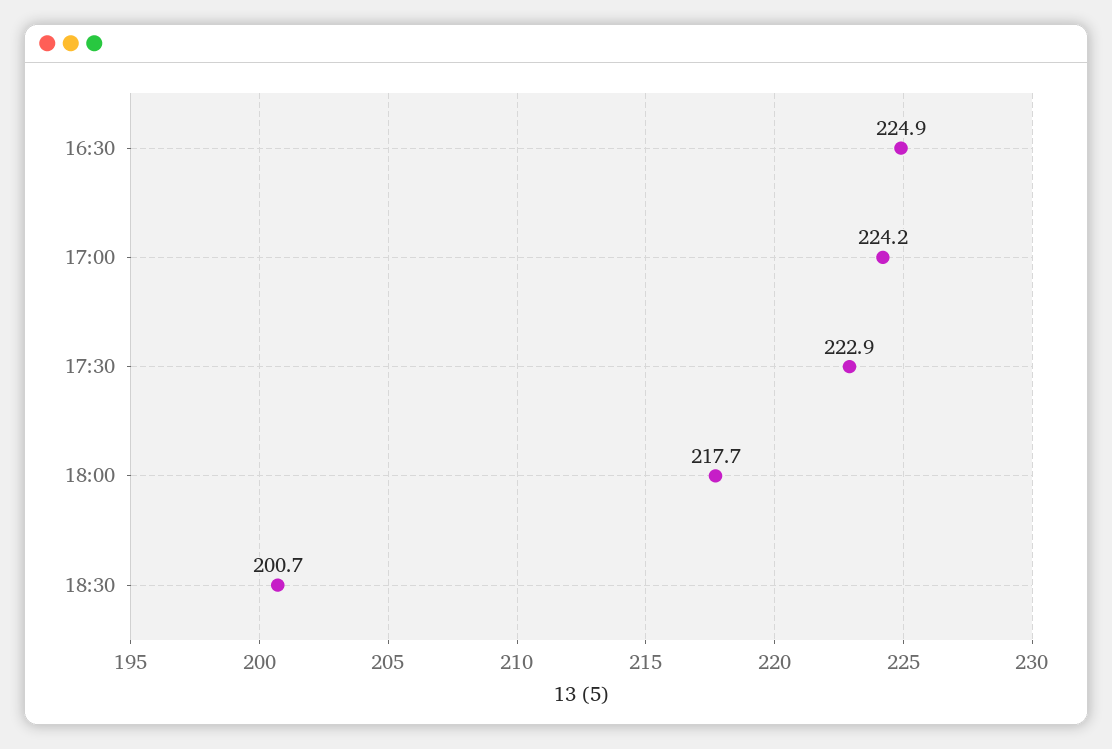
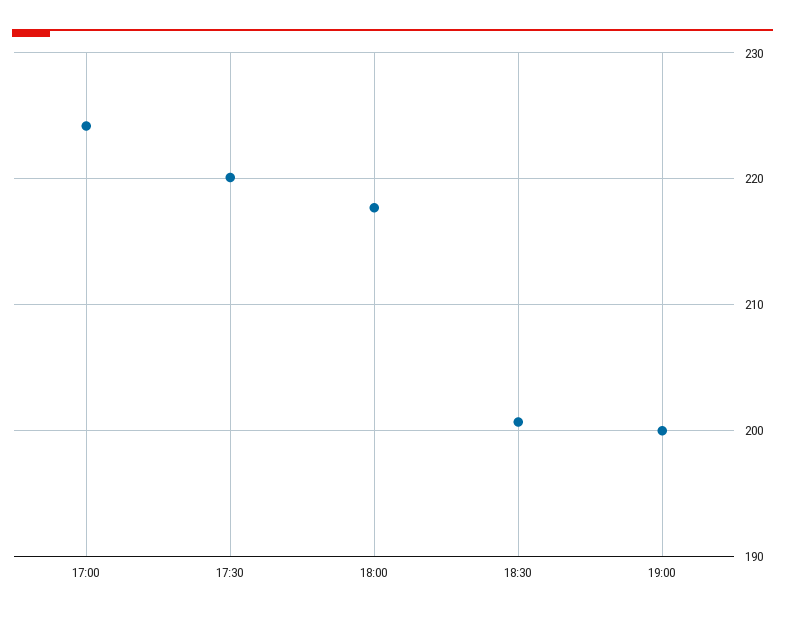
16:30: 224.9 -> none
17:30: 222.9 -> 220
19:00: none -> 200

